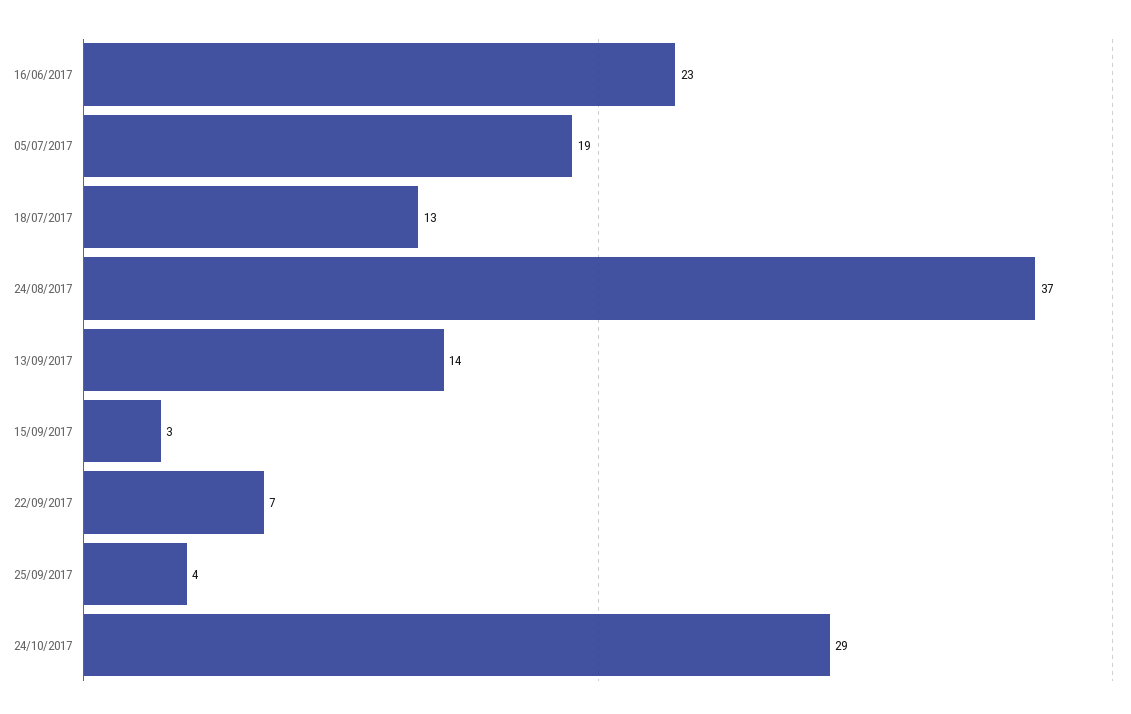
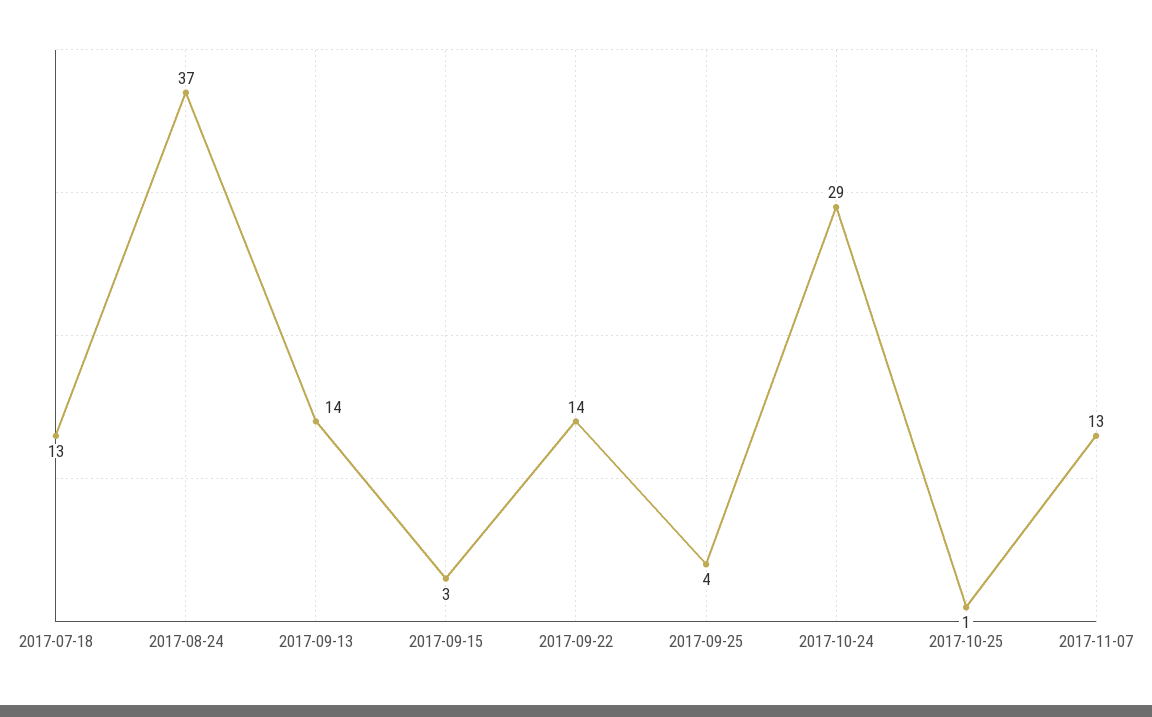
16/06/2017: 23 -> none
05/07/2017: 19 -> none
22/09/2017: 7 -> 14
2017-10-25: none -> 1
2017-11-07: none -> 13

